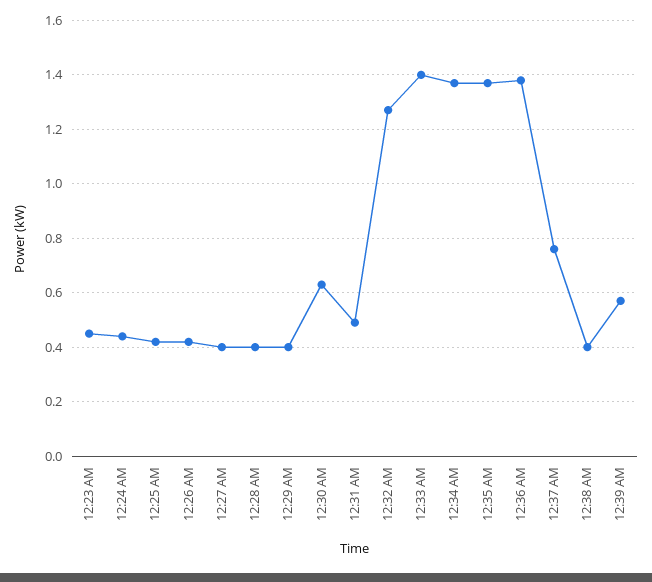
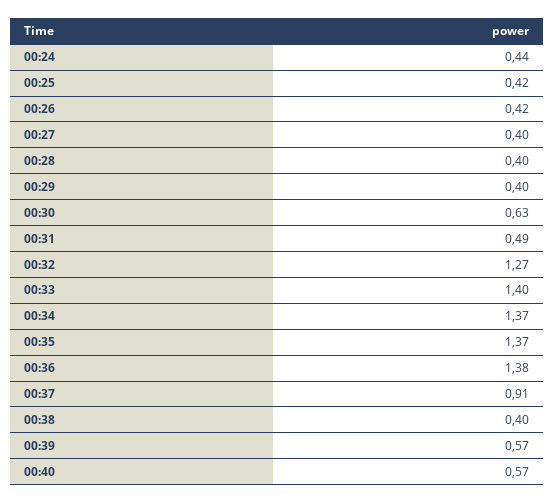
12:23 AM: 0.45 -> none
12:37 AM: 0.75 -> 0.91
00:40: none -> 0.57

